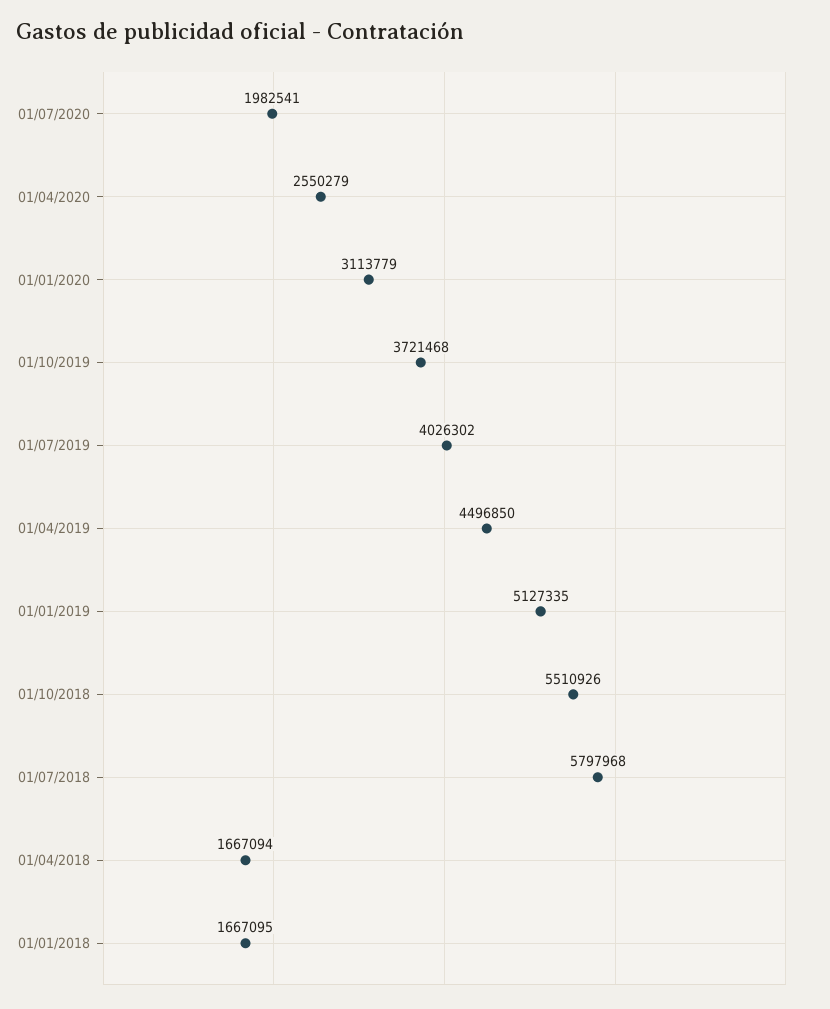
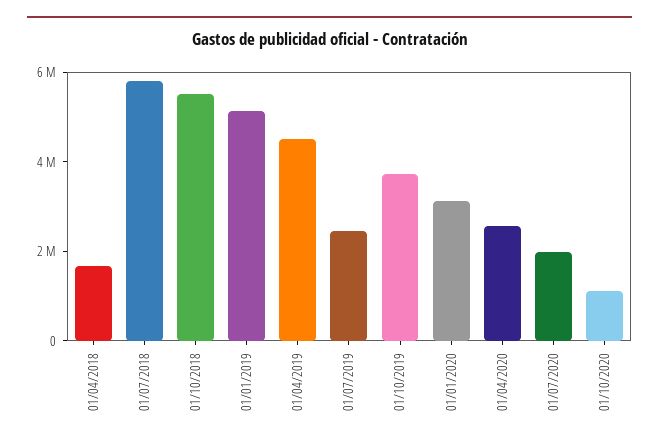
01/07/2019: 4026302 -> 2500000
01/01/2018: 1667095 -> none
01/10/2020: none -> 1000000

